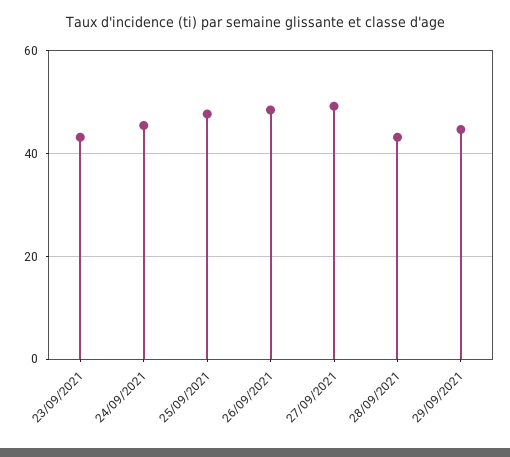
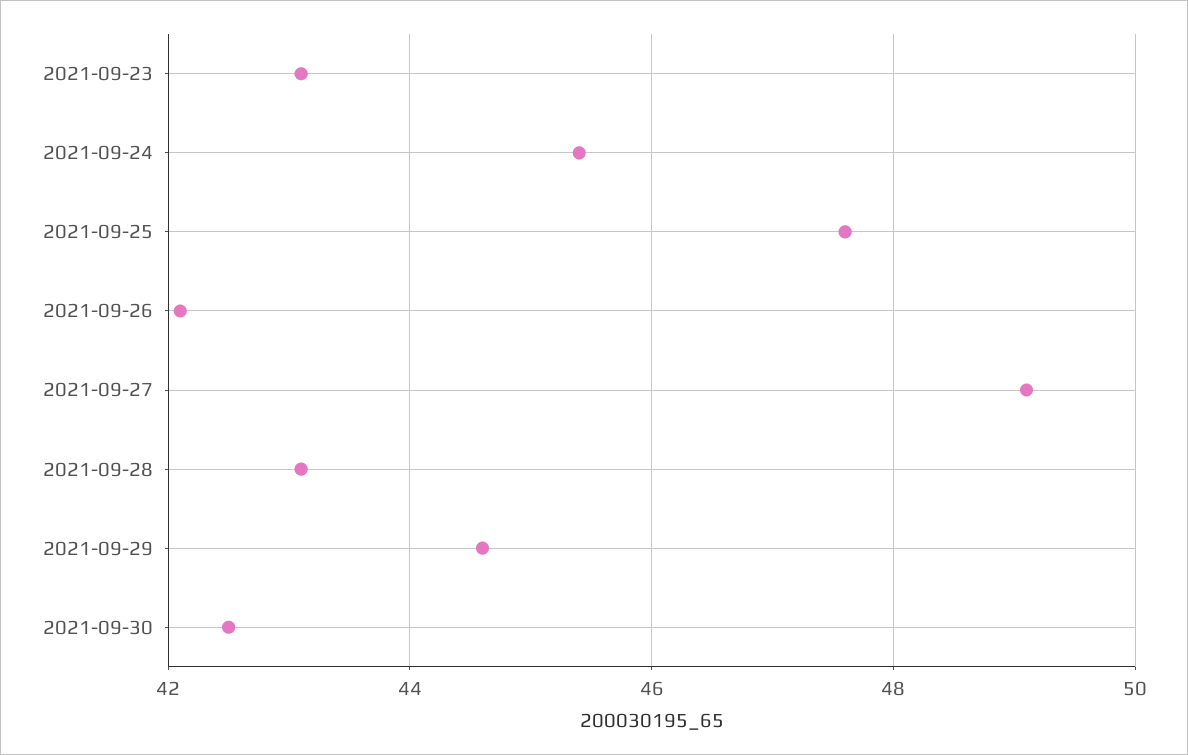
26/09/2021: 48 -> 42
2021-09-30: none -> 42.5

